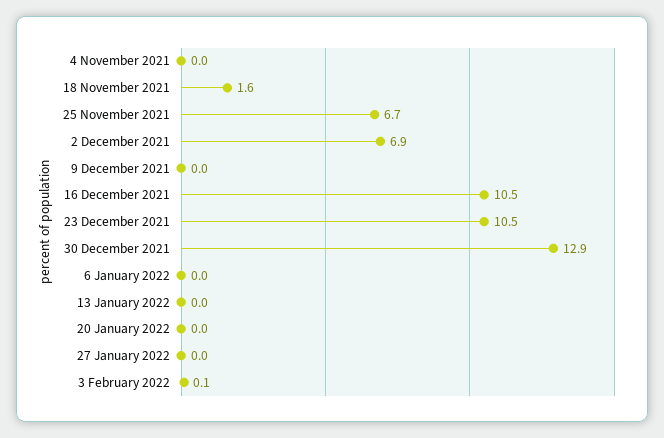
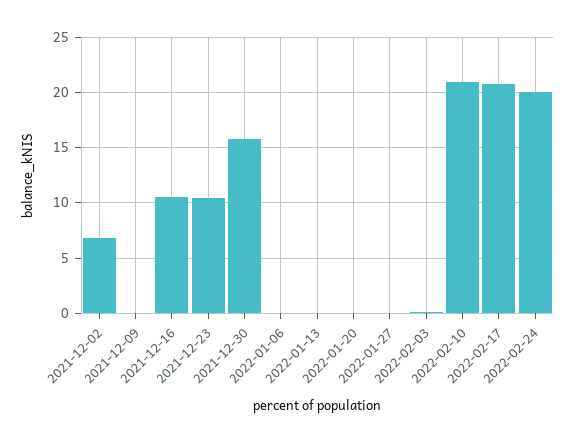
4 November 2021: 0 -> none
18 November 2021: 1.6 -> none
25 November 2021: 6.7 -> none
30 December 2021: 12.9 -> 16
2022-02-10: none -> 21
2022-02-17: none -> 21
2022-02-24: none -> 20

